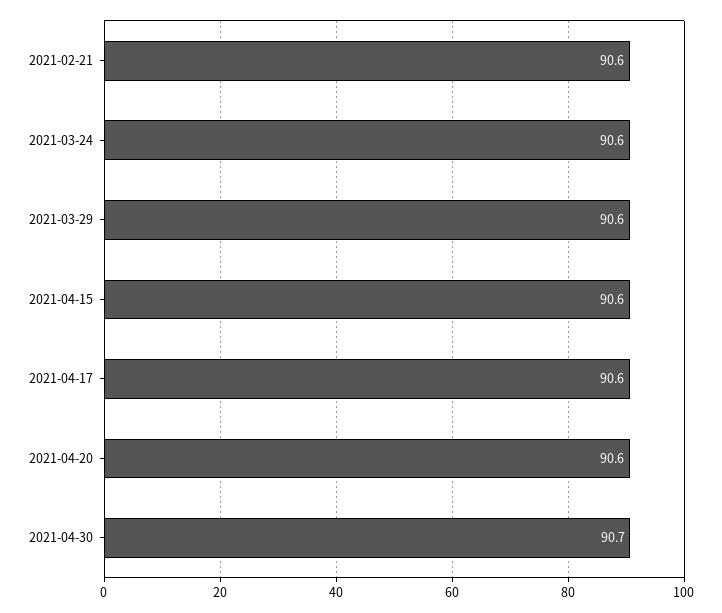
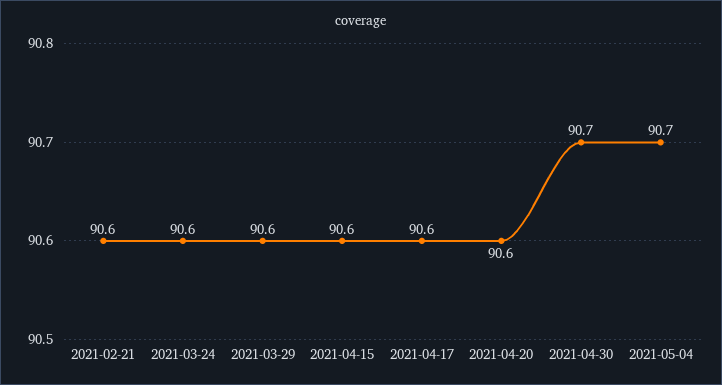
2021-05-04: none -> 90.7

